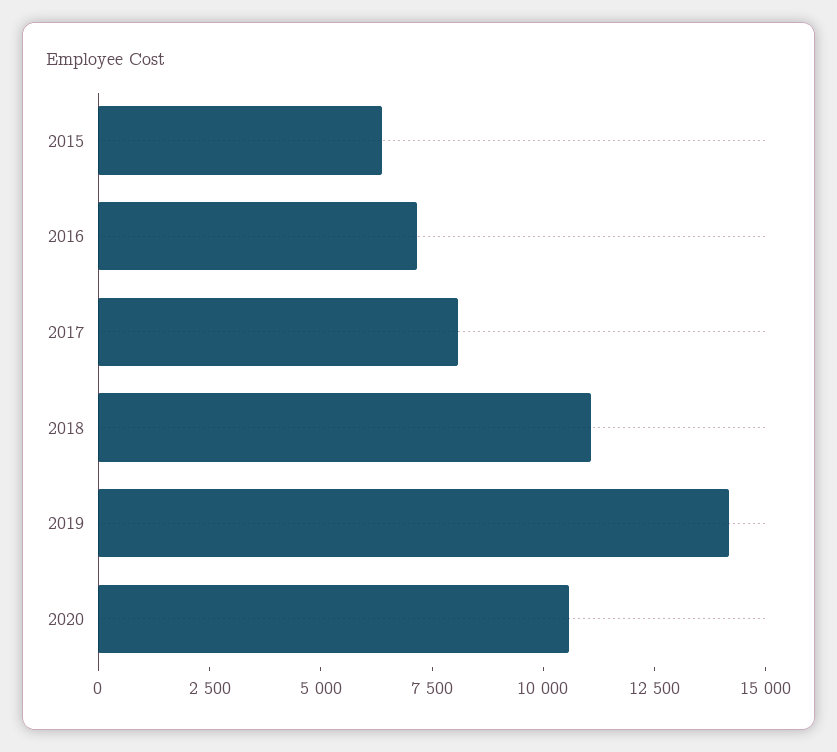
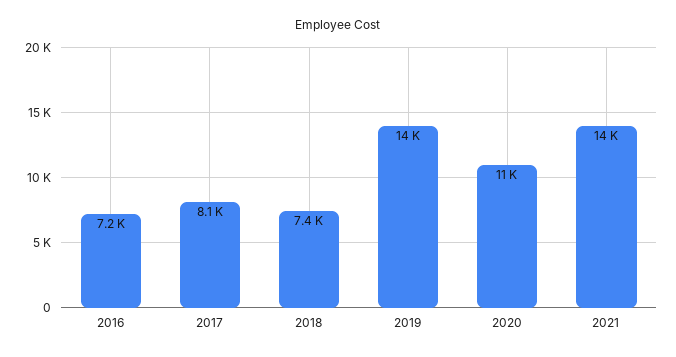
2015: 6500 -> none
2018: 11000 -> 7400
2021: none -> 14000

